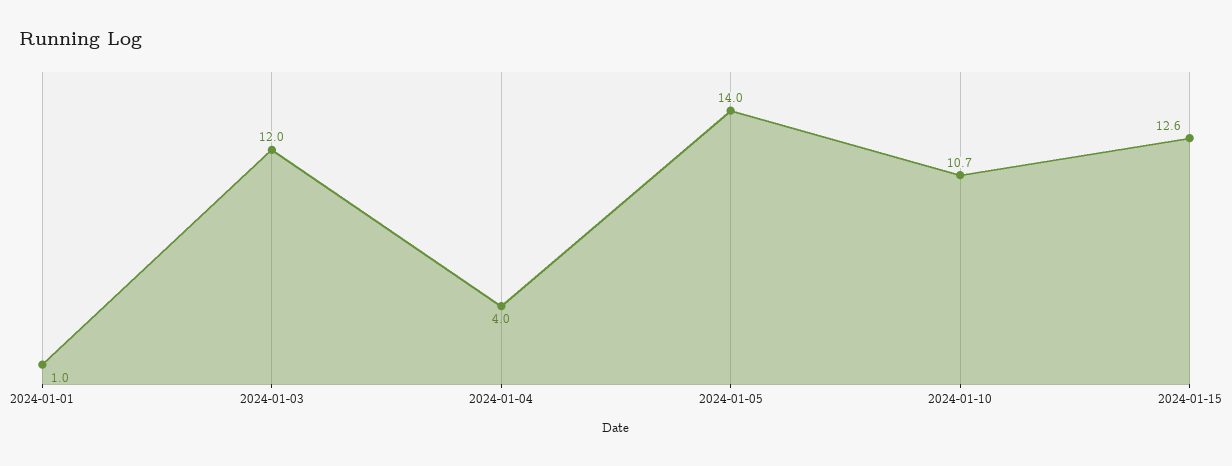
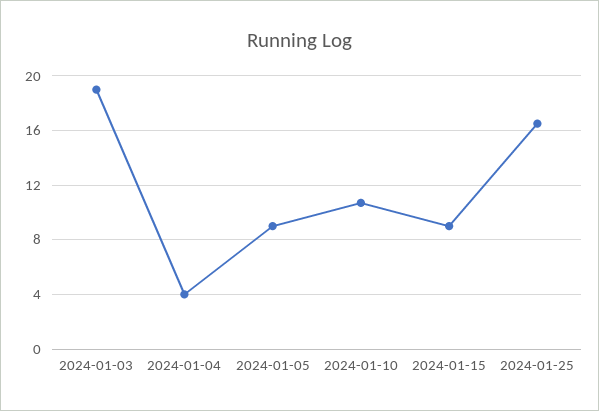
2024-01-01: 1 -> none
2024-01-03: 12 -> 19
2024-01-05: 14 -> 9
2024-01-15: 12.6 -> 9
2024-01-25: none -> 16.5

